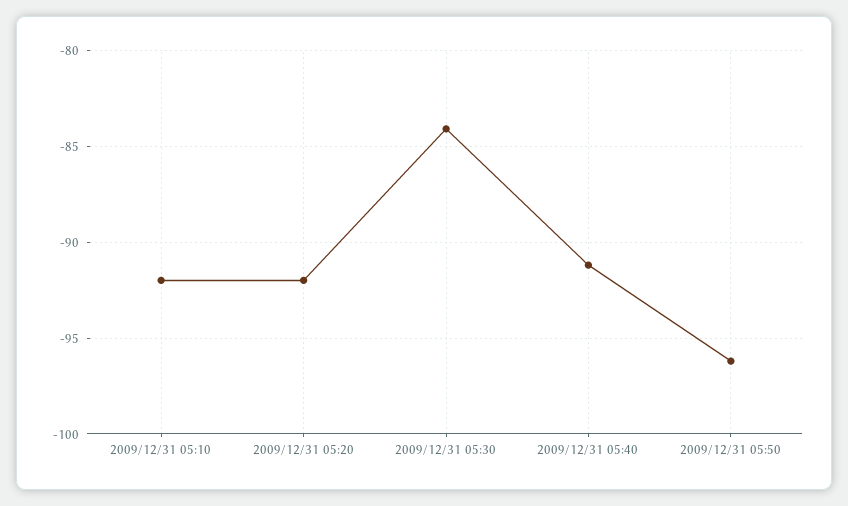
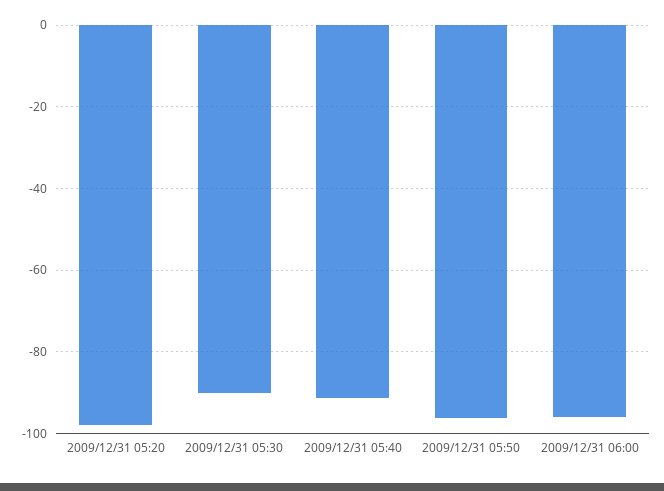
2009/12/31 05:10: -92 -> none
2009/12/31 05:20: -92 -> -98
2009/12/31 05:30: -84 -> -90
2009/12/31 06:00: none -> -96

